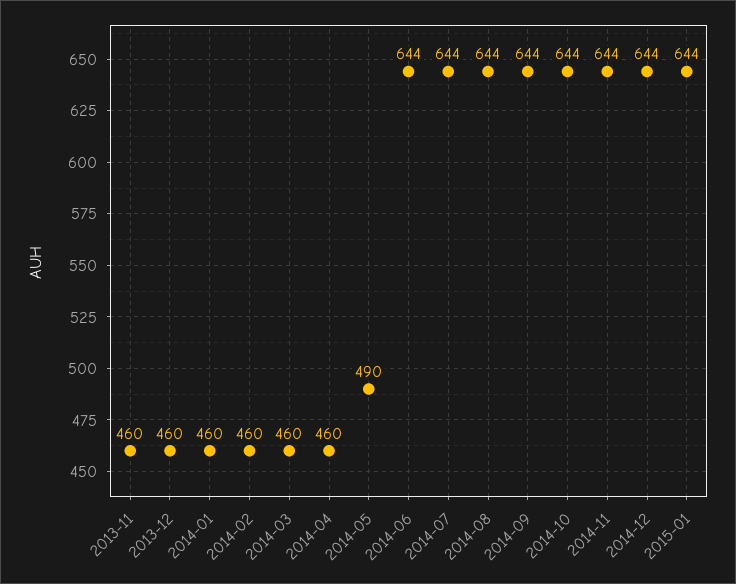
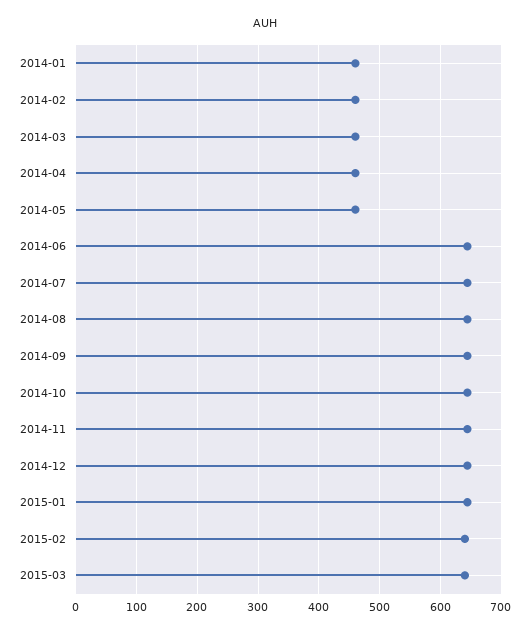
2013-11: 460 -> none
2013-12: 460 -> none
2014-05: 490 -> 460
2015-02: none -> 640
2015-03: none -> 640

